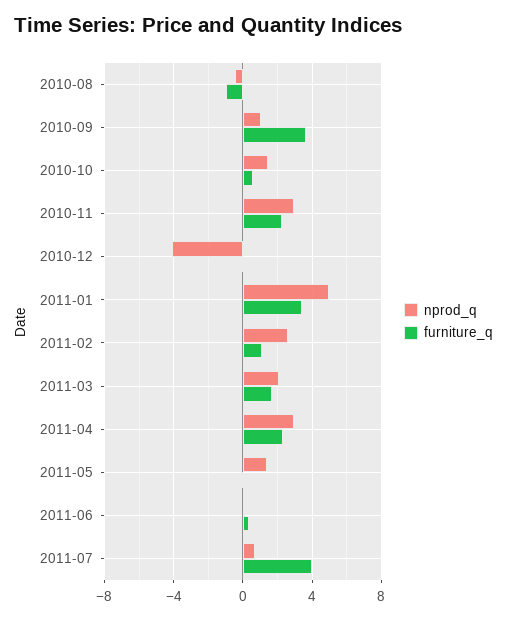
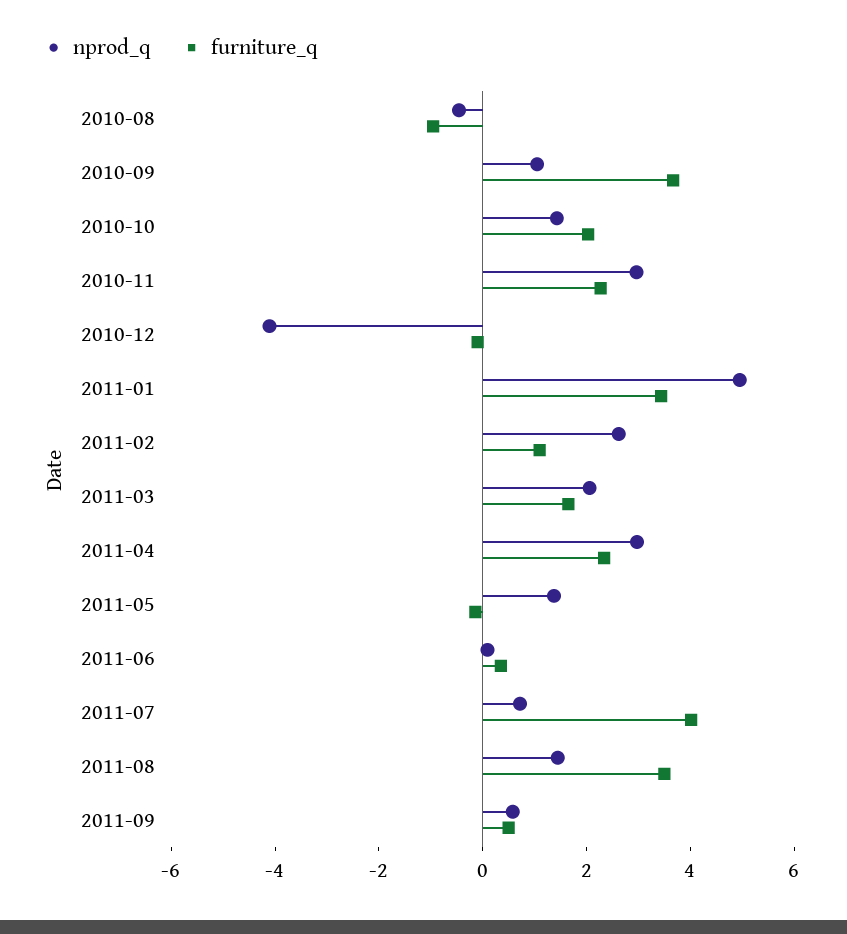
furniture_q, 2010-10: 0.5 -> 2
nprod_q, 2011-08: none -> 1.5
furniture_q, 2011-08: none -> 3.5
nprod_q, 2011-09: none -> 0.5
furniture_q, 2011-09: none -> 0.5

